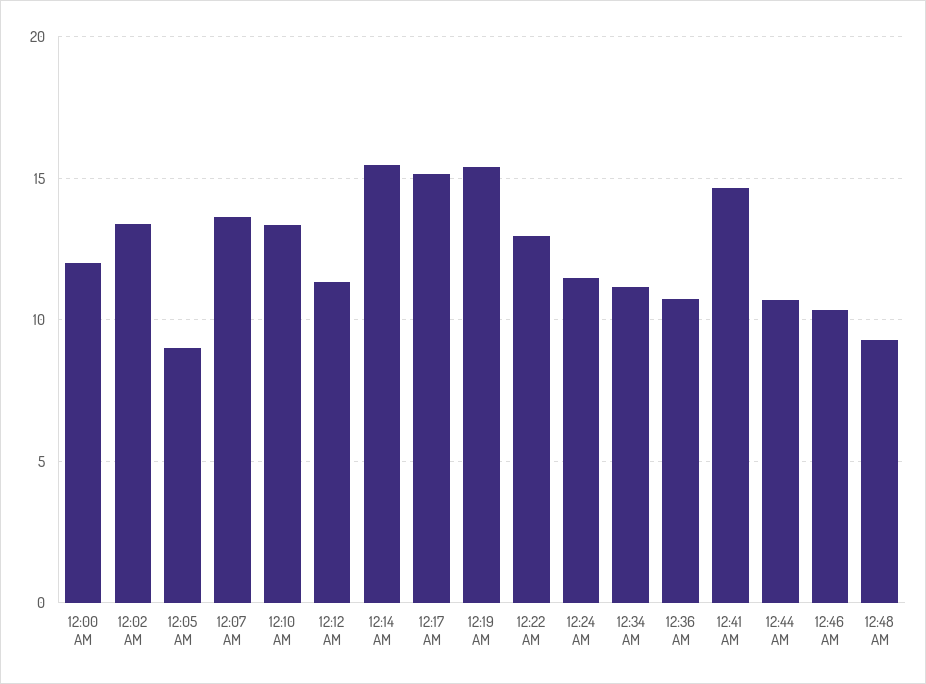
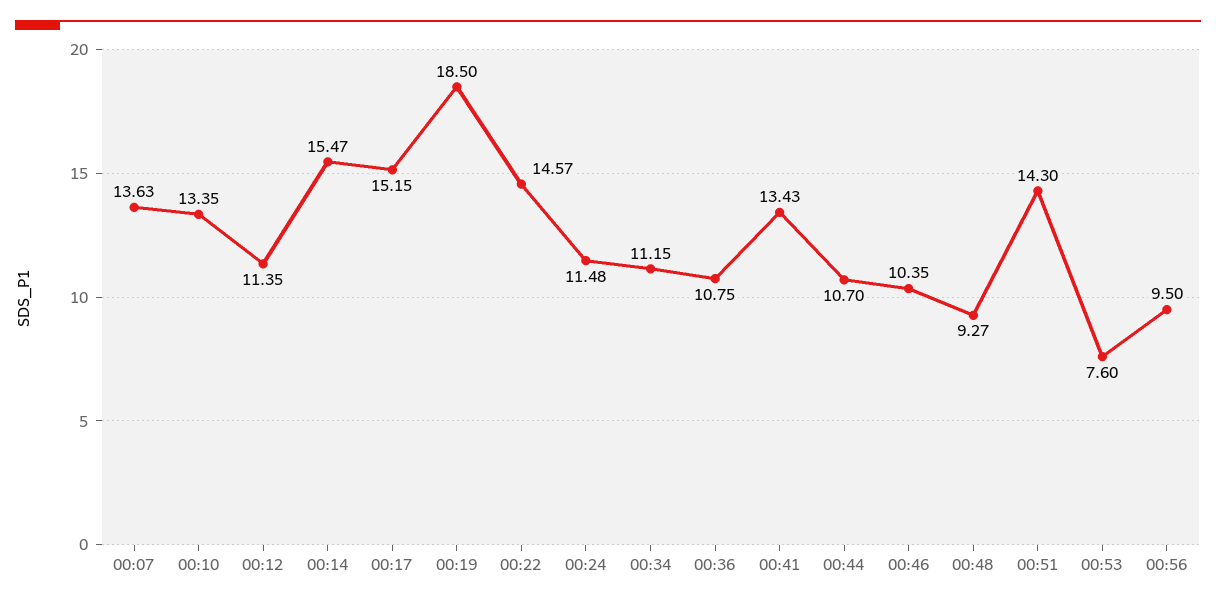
12:00 AM: 12 -> none
12:02 AM: 13.5 -> none
12:05 AM: 9 -> none
12:19 AM: 15.5 -> 18.5
12:22 AM: 13 -> 14.57
12:41 AM: 14.5 -> 13.43
00:51: none -> 14.3
00:53: none -> 7.6
00:56: none -> 9.5

